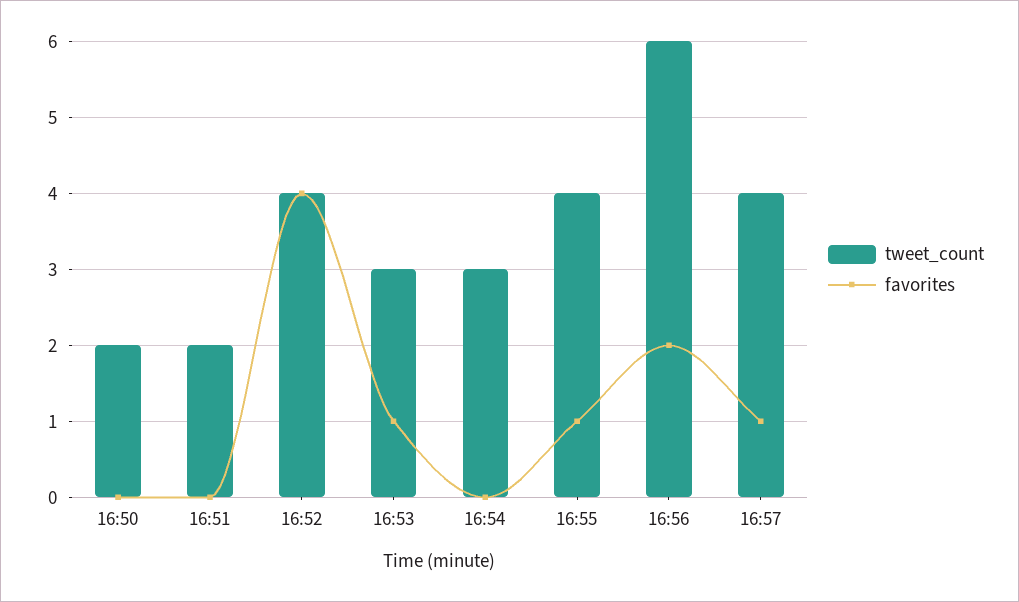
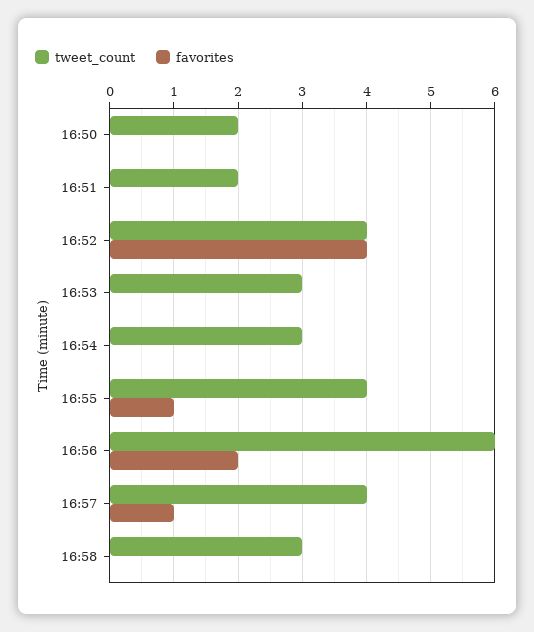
favorites, 16:53: 1 -> 0
tweet_count, 16:58: none -> 3
favorites, 16:58: none -> 0

